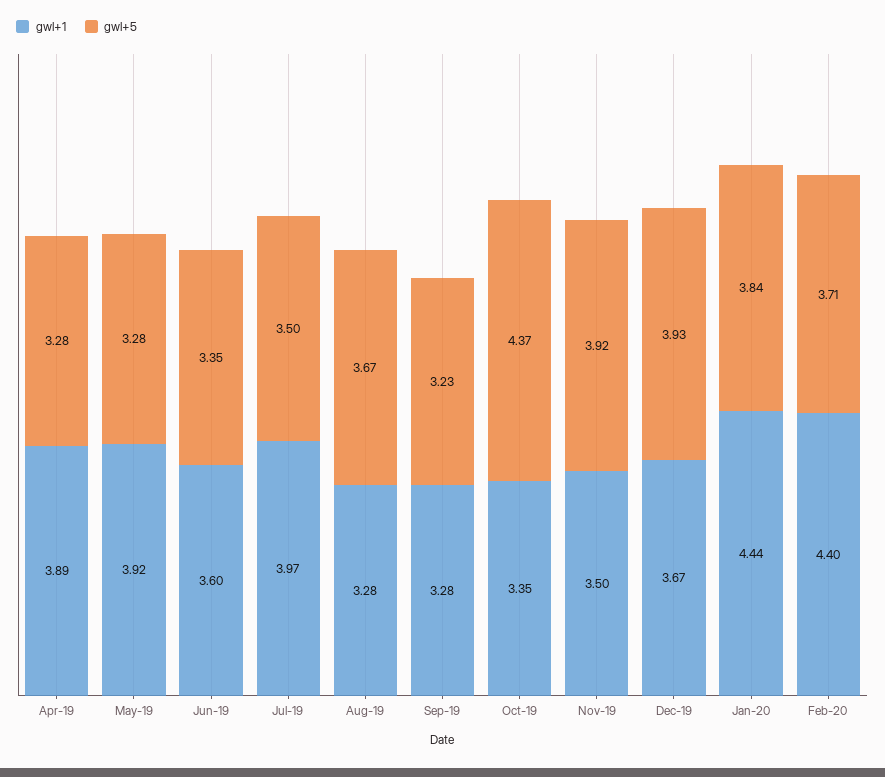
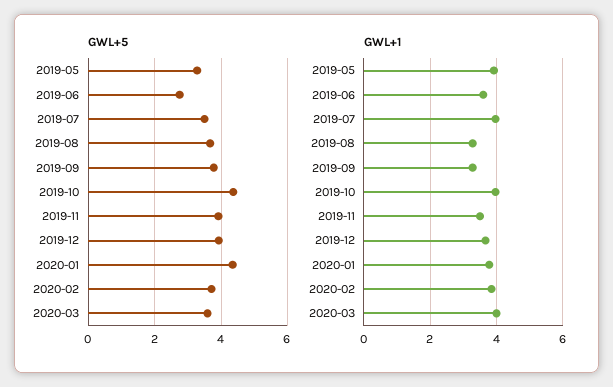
gwl+1, Apr-19: 3.89 -> none
gwl+5, Apr-19: 3.28 -> none
gwl+5, Jun-19: 3.35 -> 2.8
gwl+5, Sep-19: 3.23 -> 3.8
gwl+1, Oct-19: 3.35 -> 4
gwl+1, Jan-20: 4.44 -> 3.8
gwl+5, Jan-20: 3.84 -> 4.4
gwl+1, Feb-20: 4.4 -> 3.8
gwl+5, 2020-03: none -> 3.6
gwl+1, 2020-03: none -> 4

